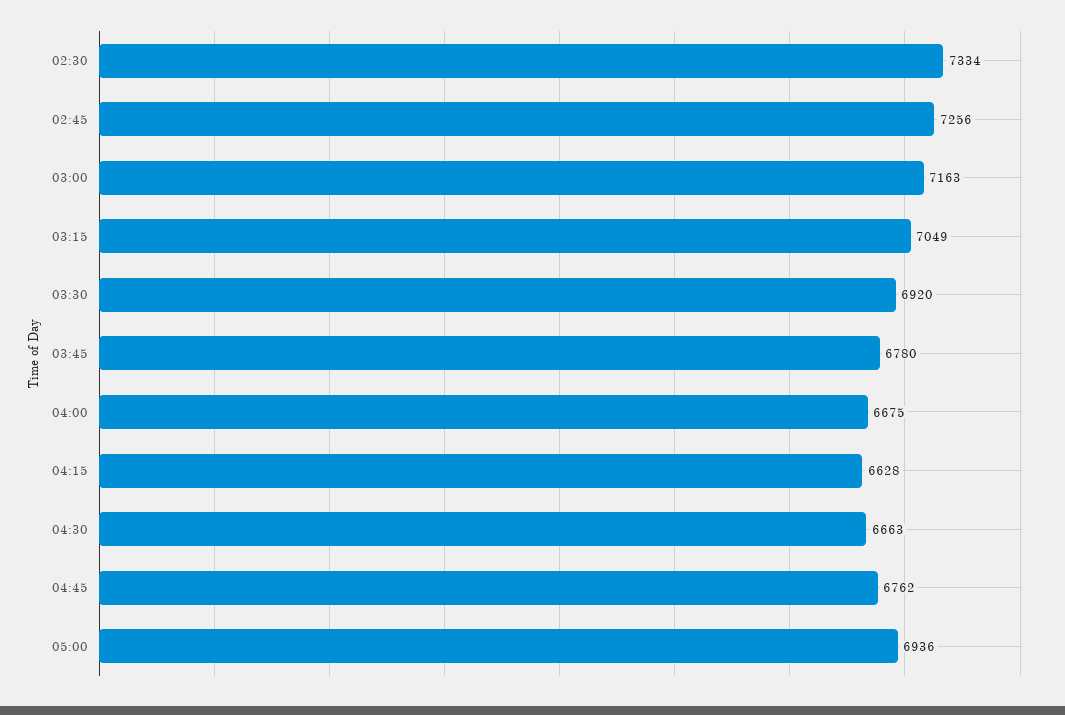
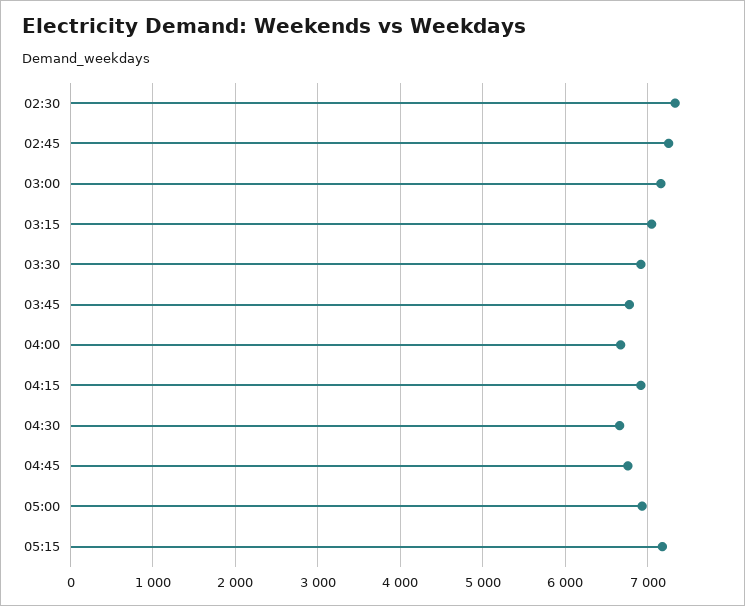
04:15: 6628 -> 6900
05:15: none -> 7200

